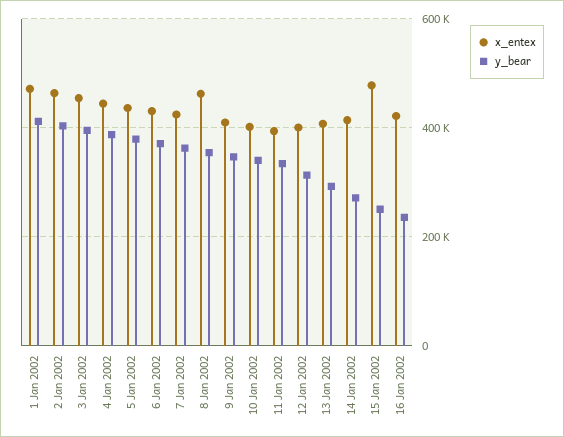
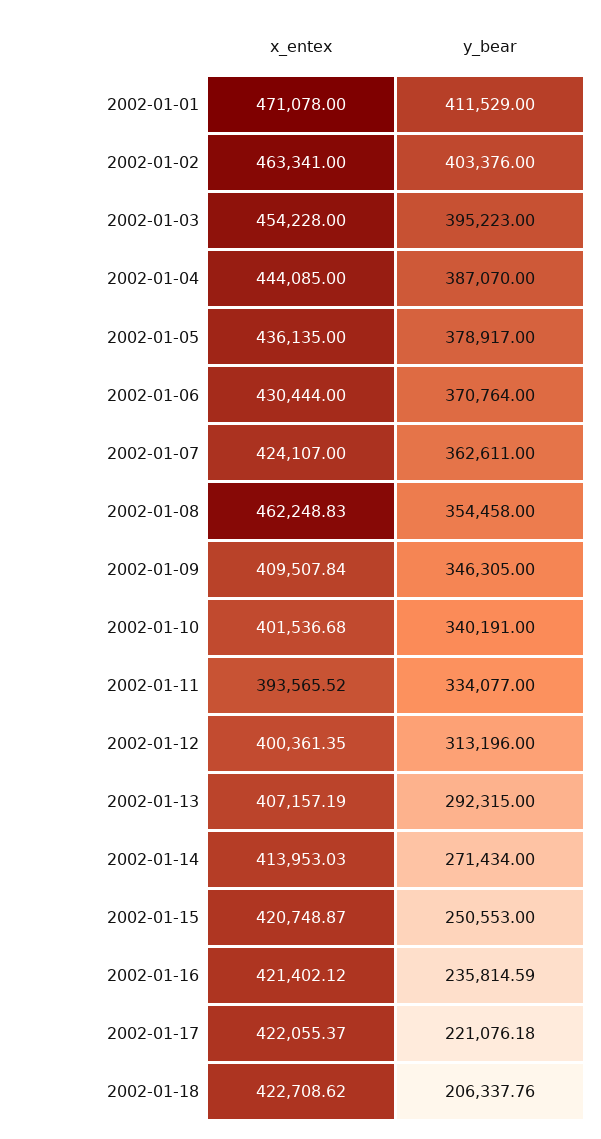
x_entex, 15 Jan 2002: 480000 -> 420748.87
x_entex, 2002-01-17: none -> 422055.37
y_bear, 2002-01-17: none -> 221076.18
x_entex, 2002-01-18: none -> 422708.62
y_bear, 2002-01-18: none -> 206337.76

